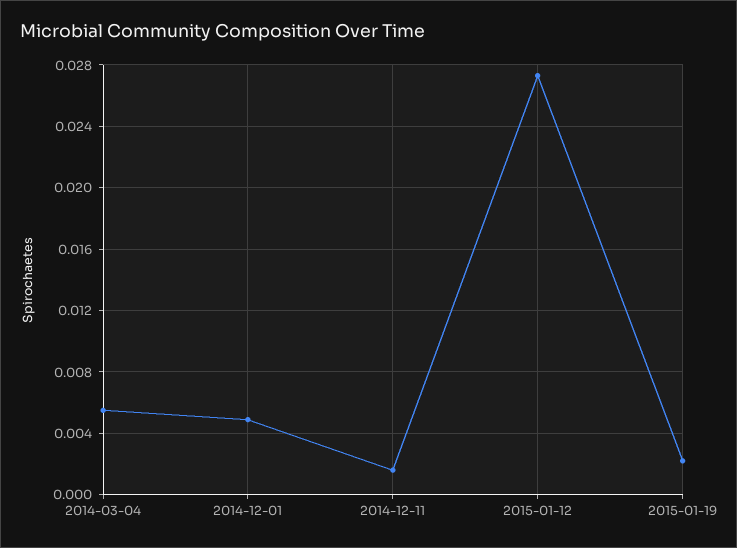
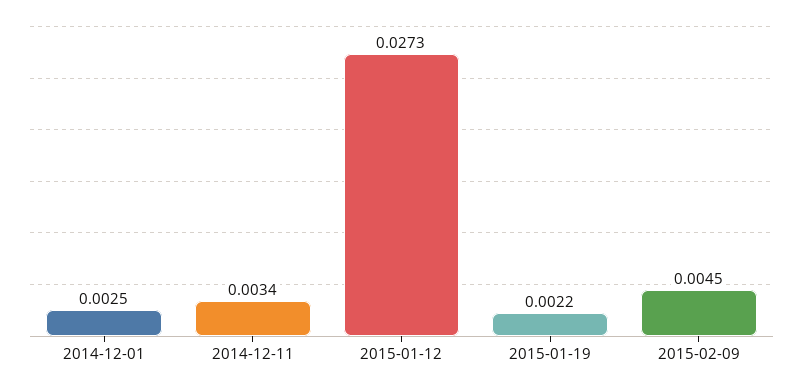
2014-03-04: 0.0055 -> none
2014-12-01: 0.005 -> 0.0025
2014-12-11: 0.0015 -> 0.0034
2015-02-09: none -> 0.0045

